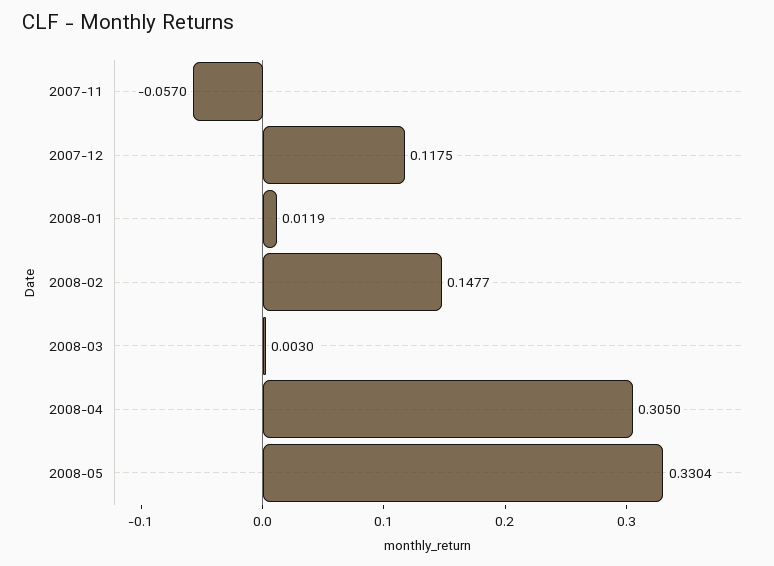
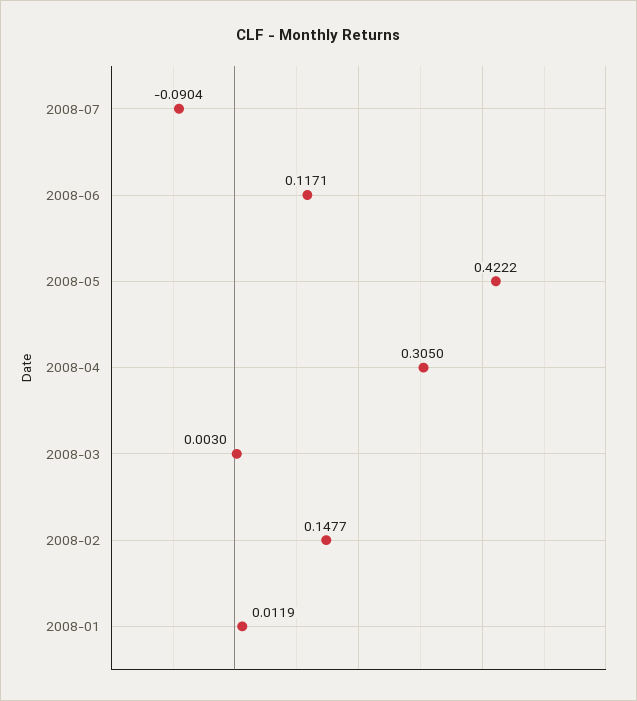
2007-11: -0.057 -> none
2007-12: 0.1175 -> none
2008-05: 0.3304 -> 0.4222
2008-07: none -> -0.0904
2008-06: none -> 0.1171

